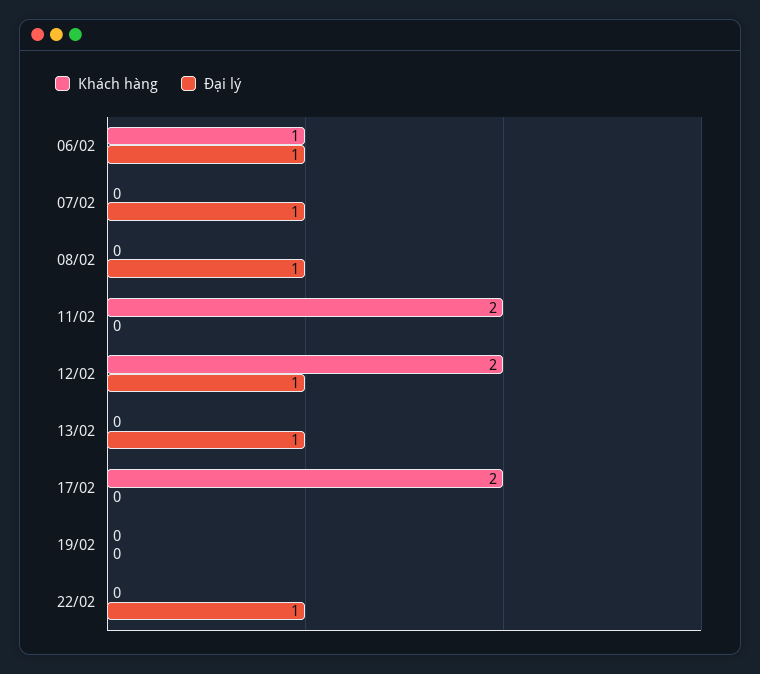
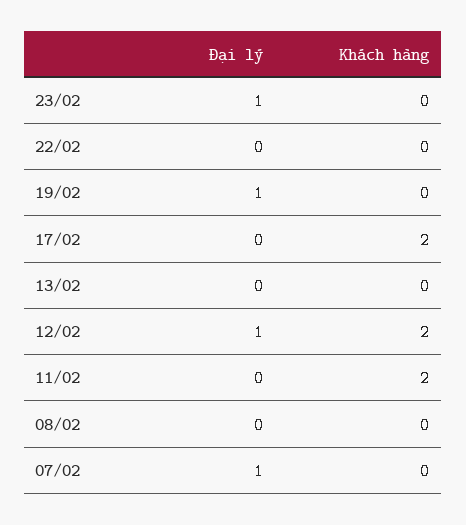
Khách hàng, 06/02: 1 -> none
Đại lý, 06/02: 1 -> none
Đại lý, 08/02: 1 -> 0
Đại lý, 13/02: 1 -> 0
Đại lý, 19/02: 0 -> 1
Đại lý, 22/02: 1 -> 0
Đại lý, 23/02: none -> 1
Khách hàng, 23/02: none -> 0

